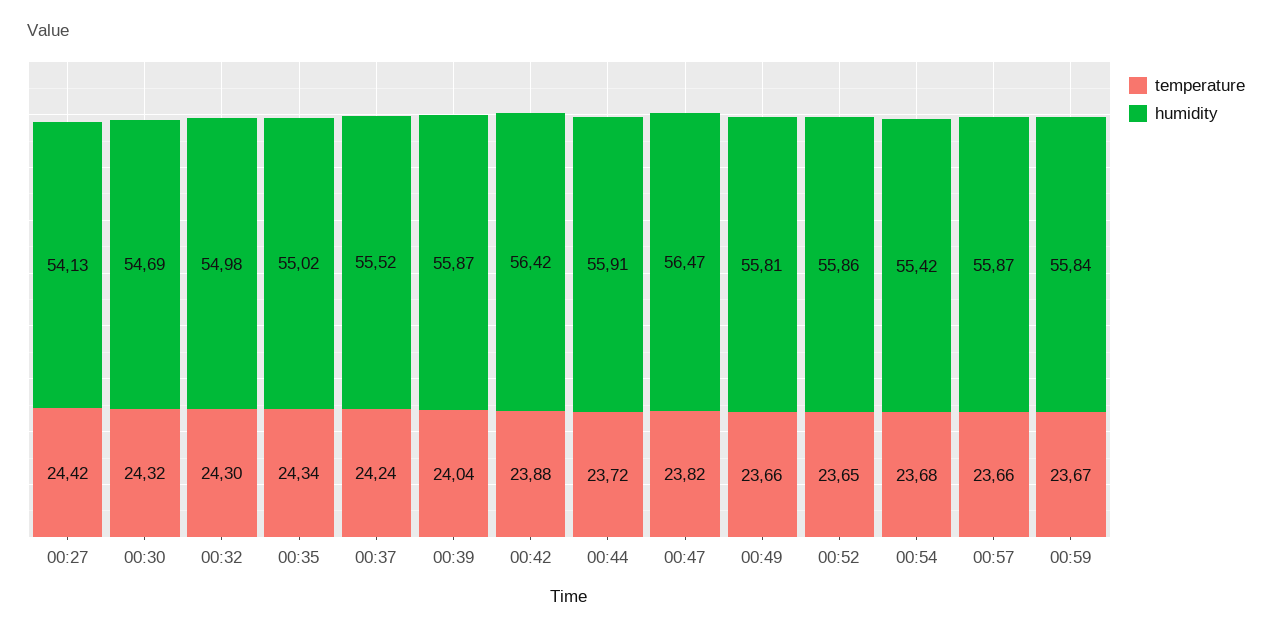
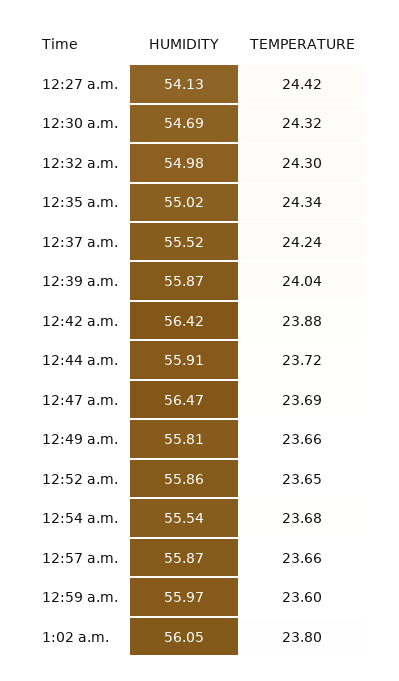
temperature, 00:47: 23.82 -> 23.69
humidity, 00:54: 55.42 -> 55.54
temperature, 00:59: 23.67 -> 23.6
humidity, 00:59: 55.84 -> 55.97
humidity, 1:02 a.m.: none -> 56.05
temperature, 1:02 a.m.: none -> 23.8

